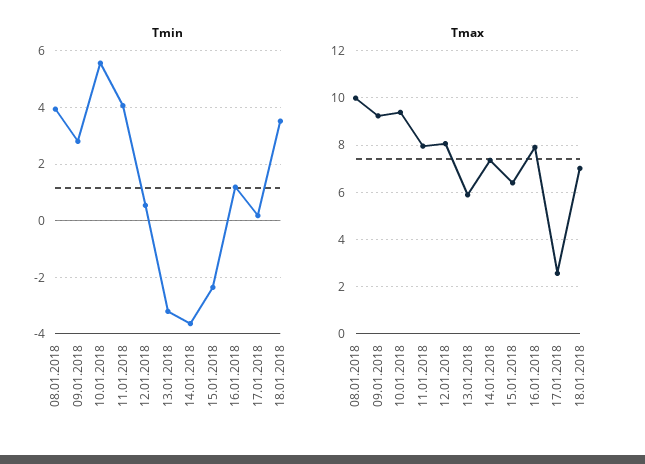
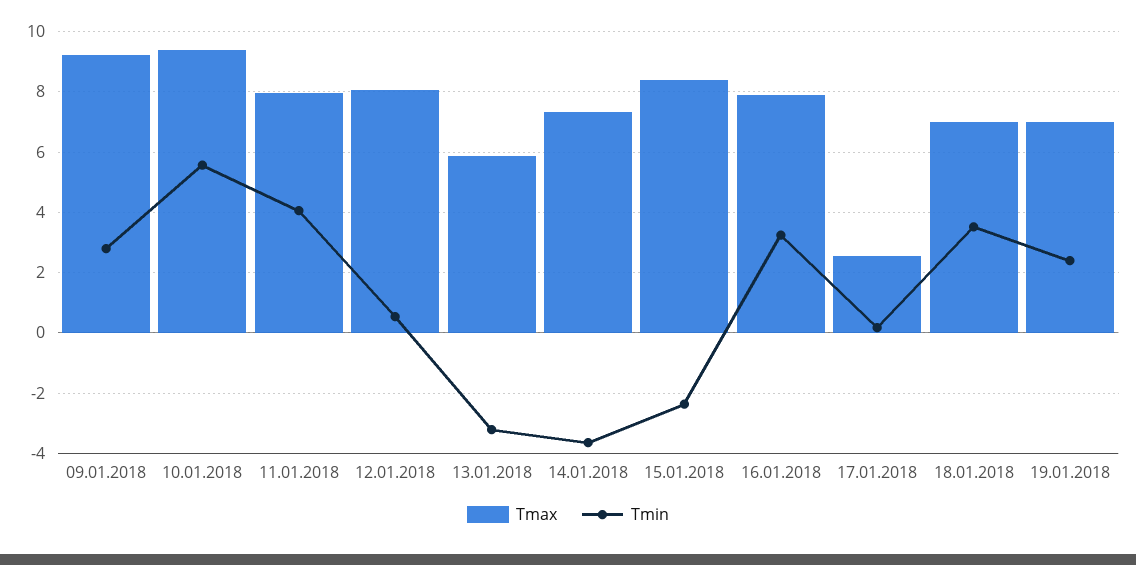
Tmin, 08.01.2018: 4 -> none
Tmin, 16.01.2018: 1.25 -> 3.2
Tmax, 08.01.2018: 10 -> none
Tmax, 15.01.2018: 6.5 -> 8.4
Tmax, 19.01.2018: none -> 7
Tmin, 19.01.2018: none -> 2.4

